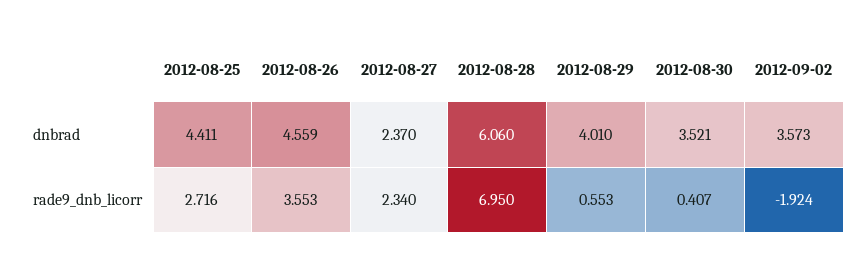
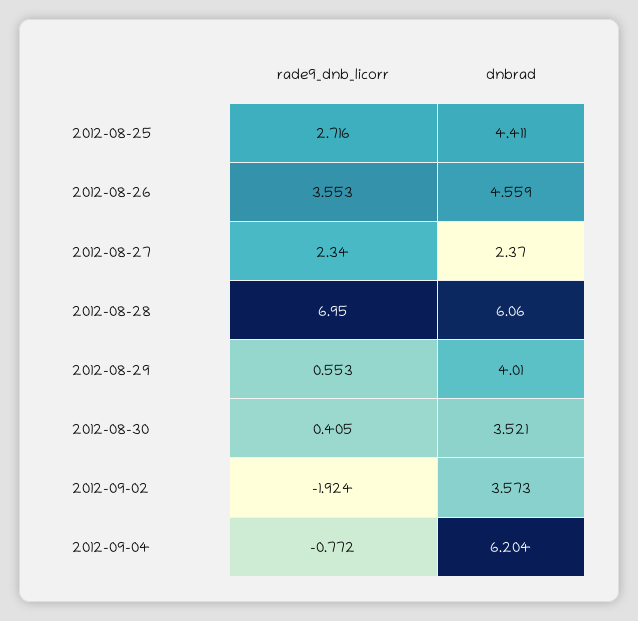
2012-08-30, rade9_dnb_licorr: 0.407 -> 0.405
2012-09-04, rade9_dnb_licorr: none -> -0.772
2012-09-04, dnbrad: none -> 6.204

